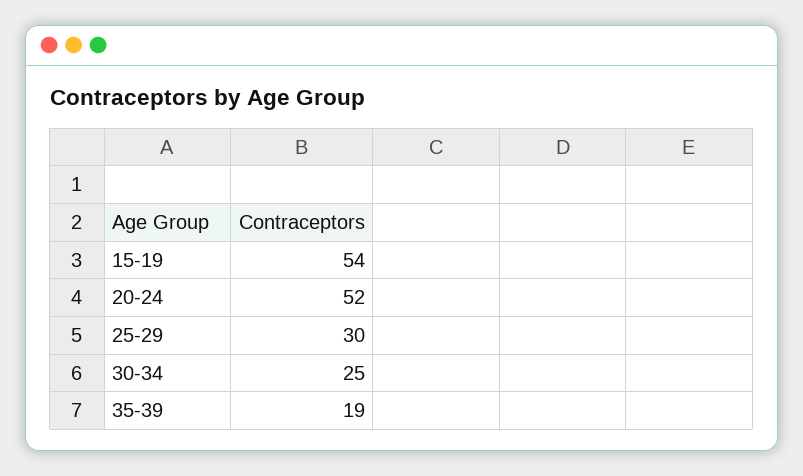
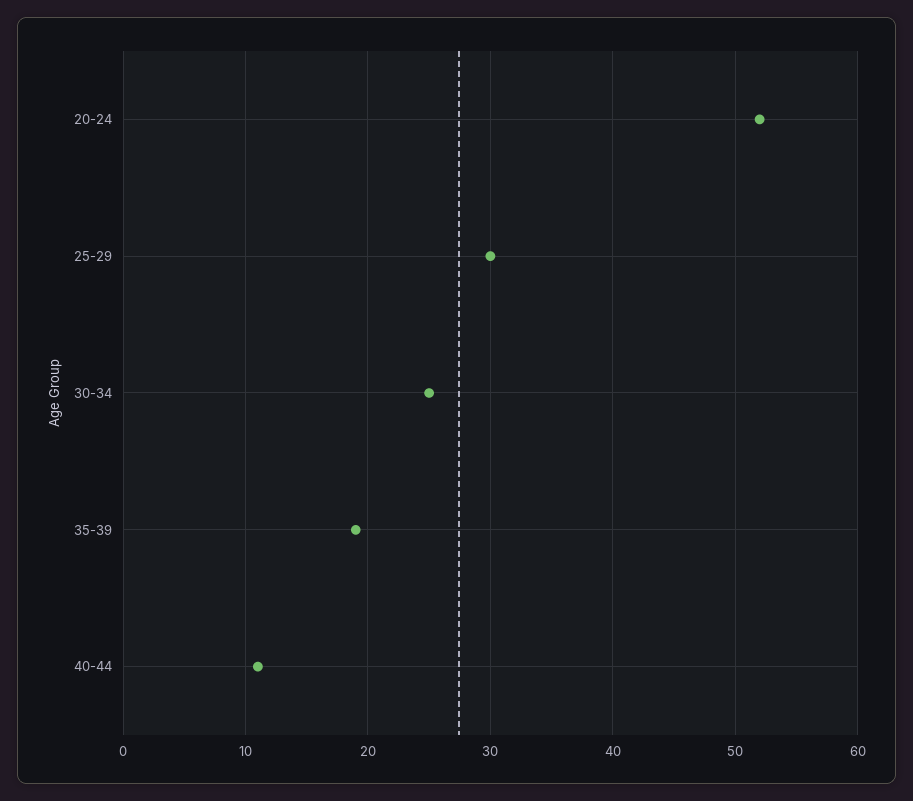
15-19: 54 -> none
40-44: none -> 11

